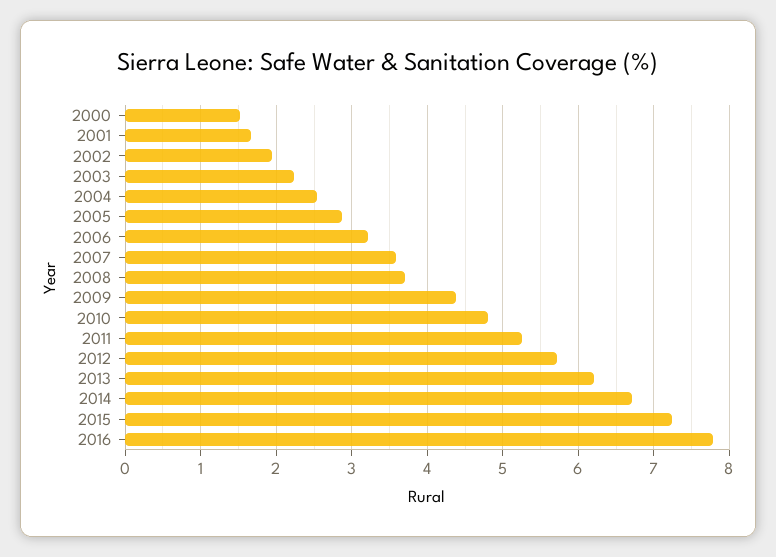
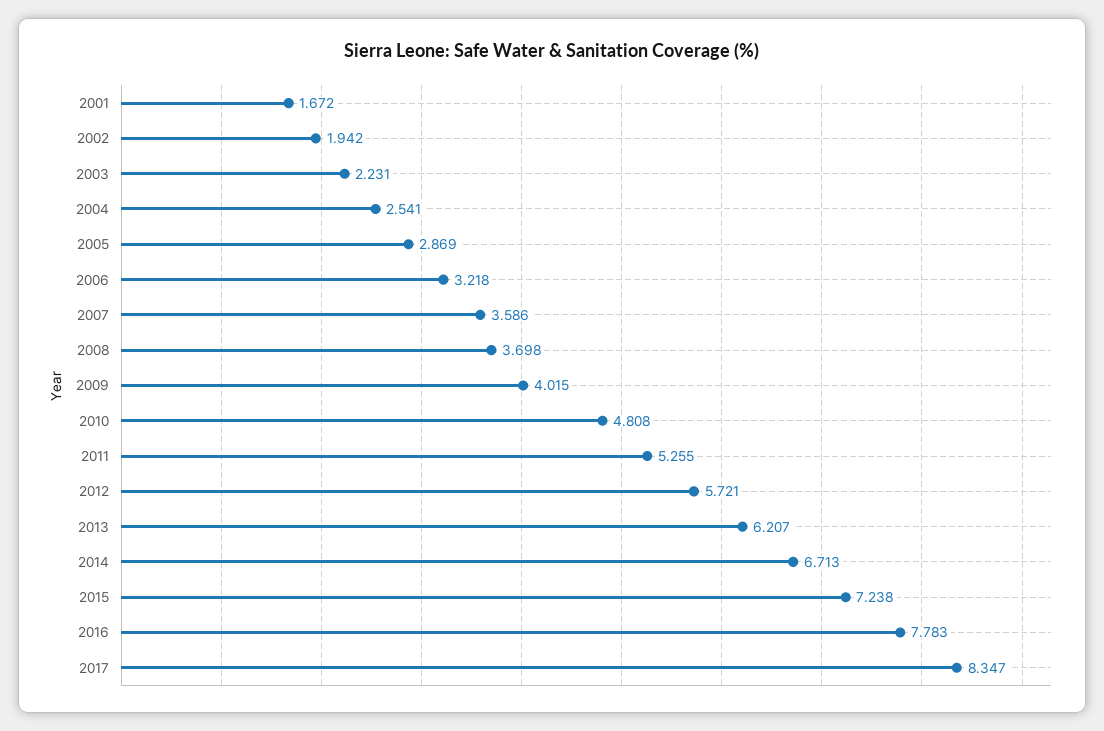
2000: 1.5 -> none
2009: 4.4 -> 4.015
2017: none -> 8.347

